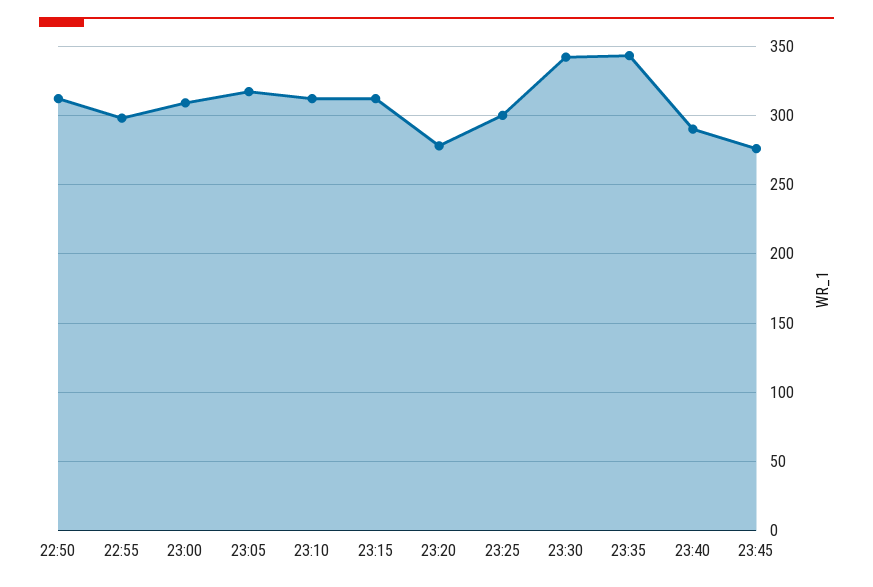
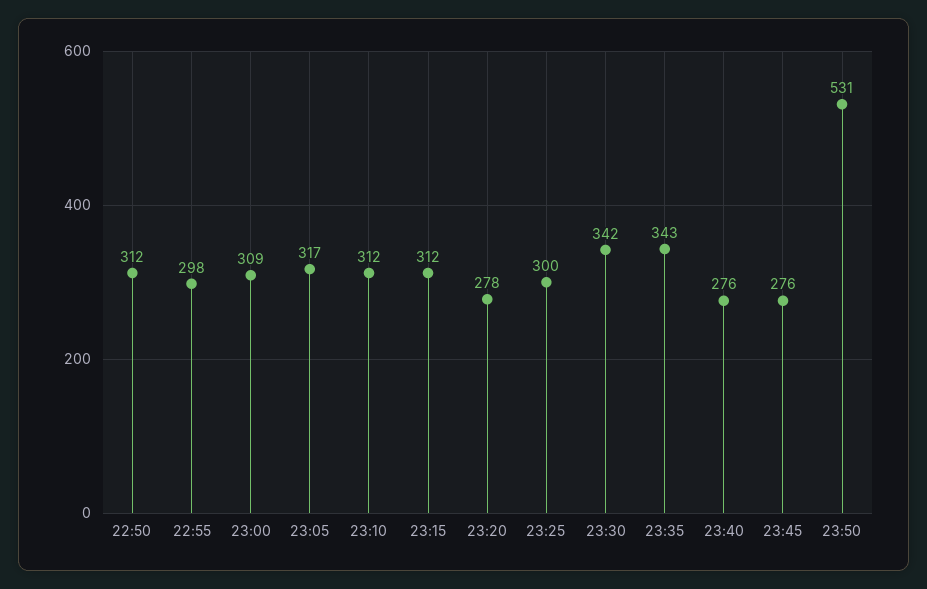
23:40: 290 -> 276
23:50: none -> 531

